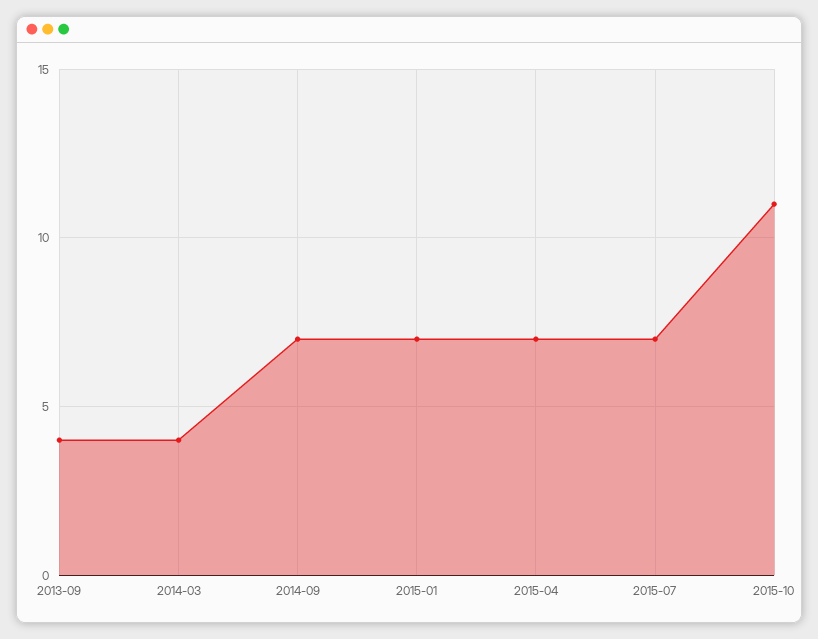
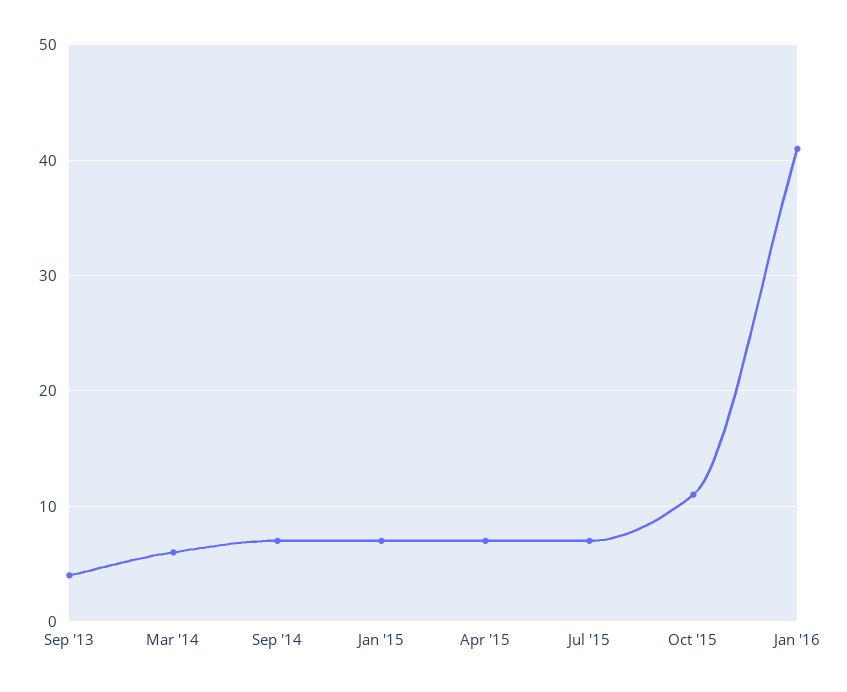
2014-03: 4 -> 6
Jan '16: none -> 41

